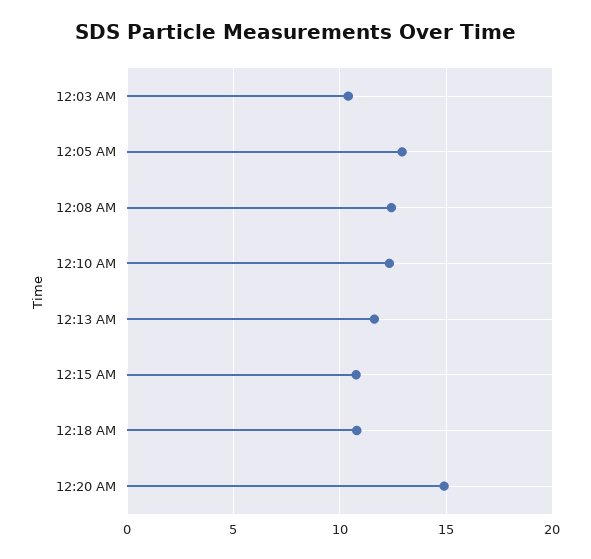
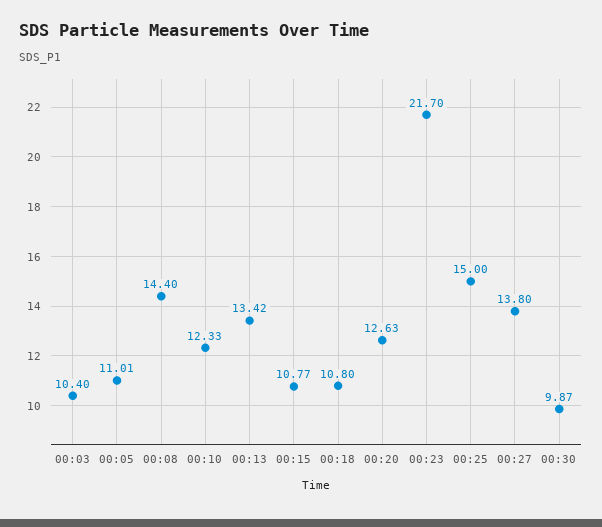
12:05 AM: 13 -> 11.01
12:08 AM: 12.5 -> 14.4
12:13 AM: 11.5 -> 13.42
12:20 AM: 15 -> 12.63
00:23: none -> 21.7
00:25: none -> 15
00:27: none -> 13.8
00:30: none -> 9.87

